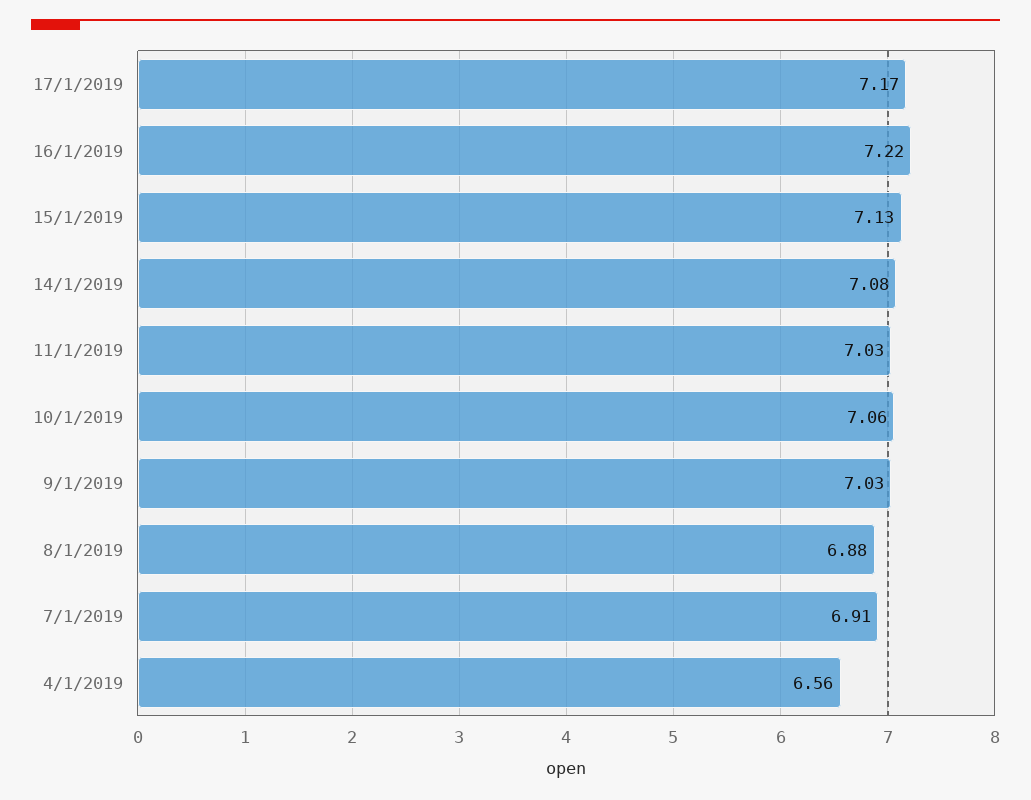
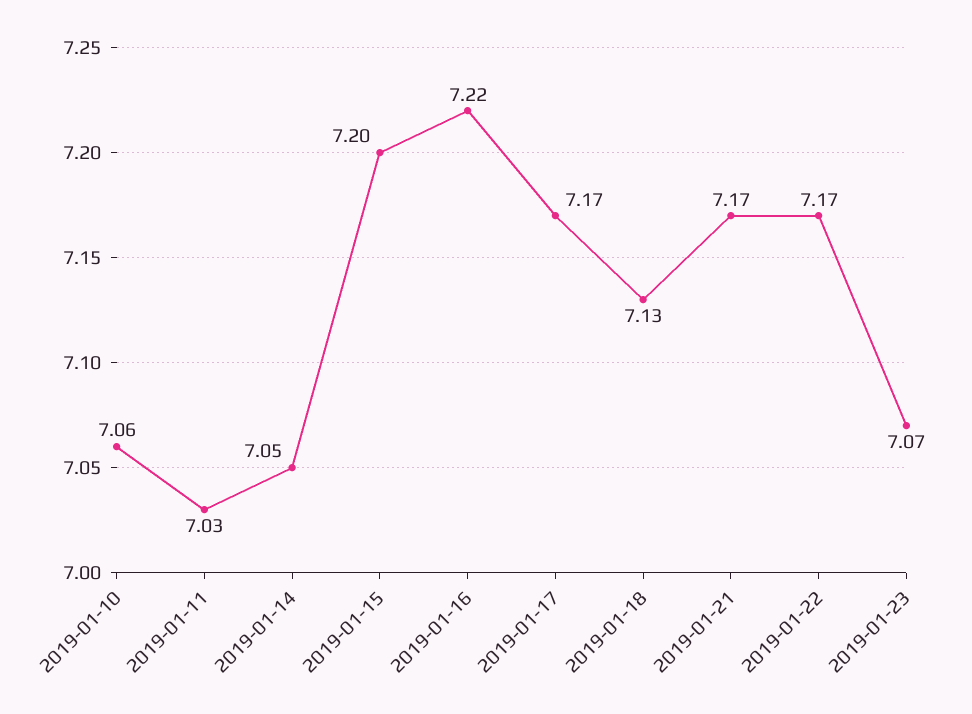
15/1/2019: 7.13 -> 7.2
14/1/2019: 7.08 -> 7.05
9/1/2019: 7.03 -> none
8/1/2019: 6.88 -> none
7/1/2019: 6.91 -> none
4/1/2019: 6.56 -> none
2019-01-18: none -> 7.13
2019-01-21: none -> 7.17
2019-01-22: none -> 7.17
2019-01-23: none -> 7.07

